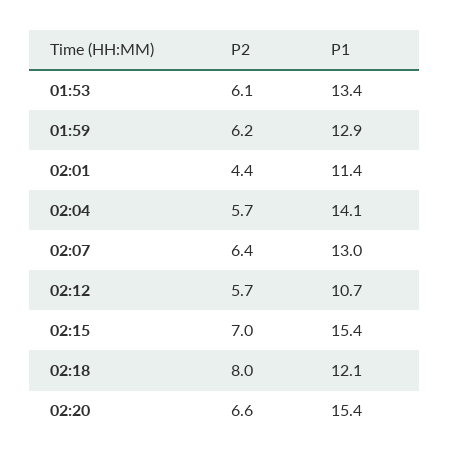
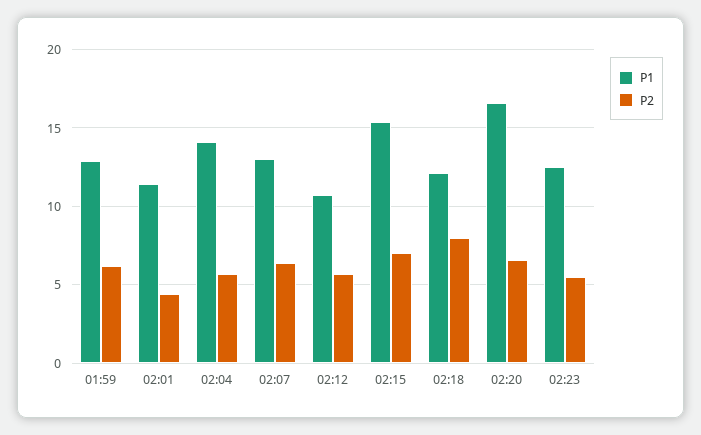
P2, 01:53: 6.1 -> none
P1, 01:53: 13.4 -> none
P1, 02:20: 15.4 -> 16.5
P1, 02:23: none -> 12.5
P2, 02:23: none -> 5.5

